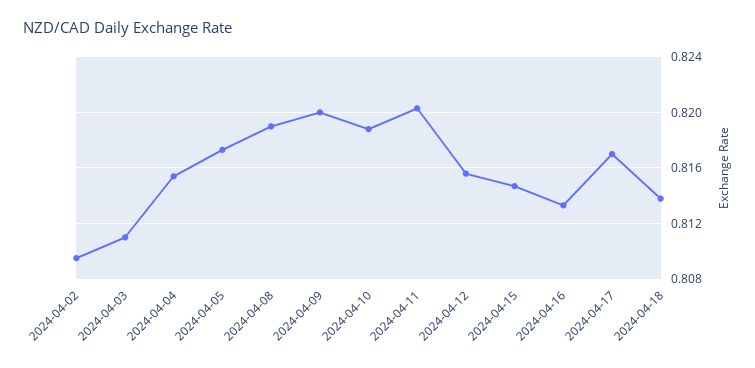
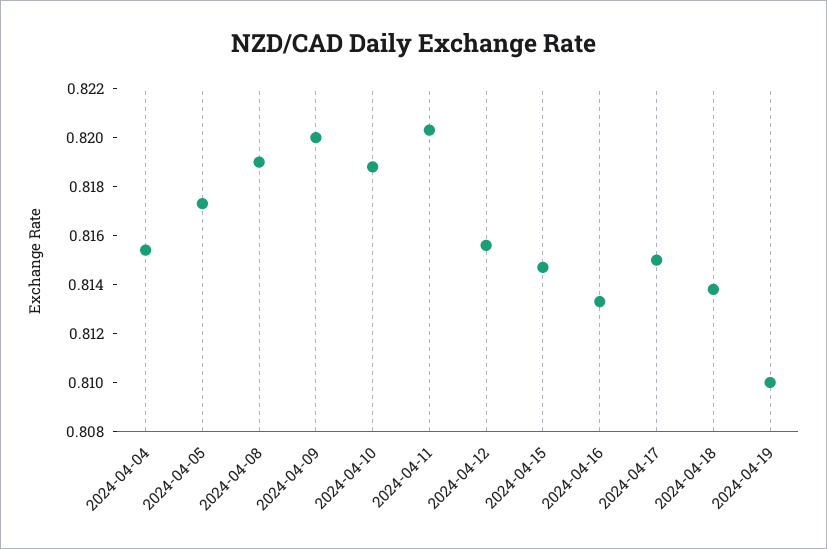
2024-04-02: 0.8095 -> none
2024-04-03: 0.811 -> none
2024-04-17: 0.817 -> 0.815
2024-04-19: none -> 0.81

